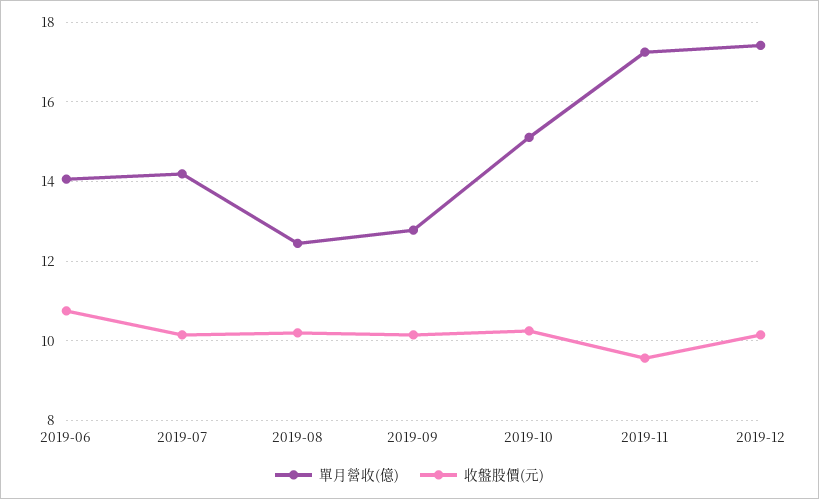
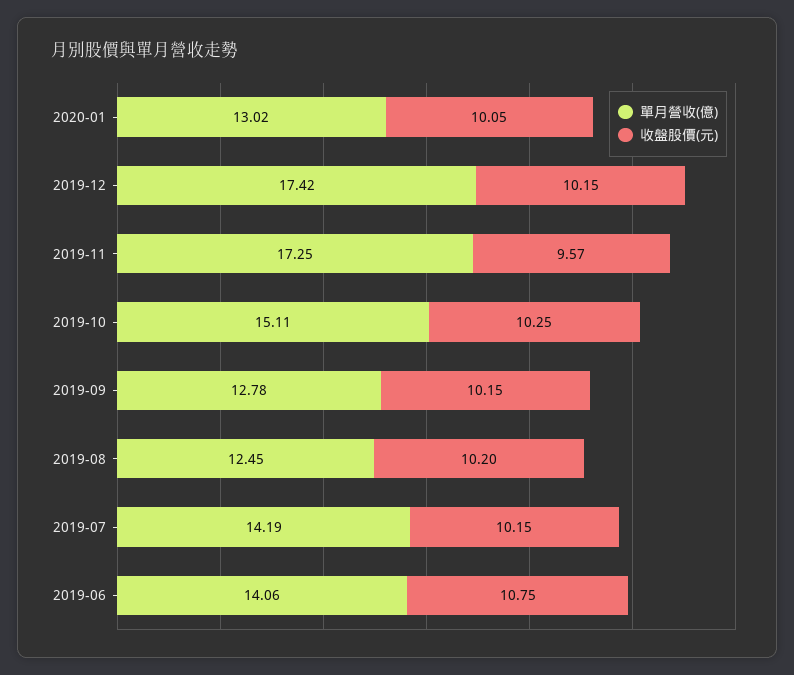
單月營收(億), 2020-01: none -> 13.02
收盤股價(元), 2020-01: none -> 10.05

